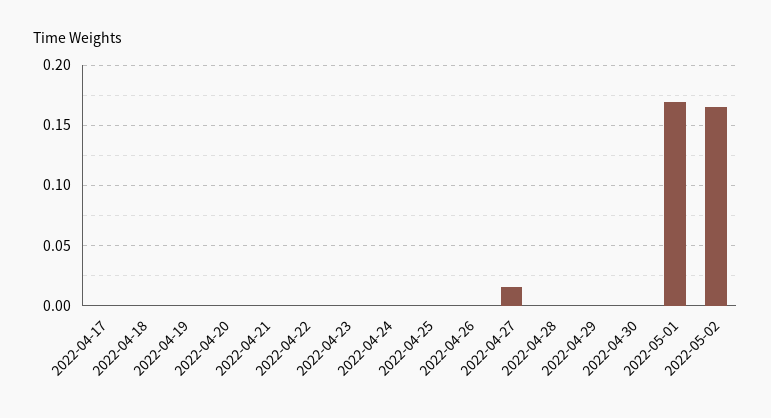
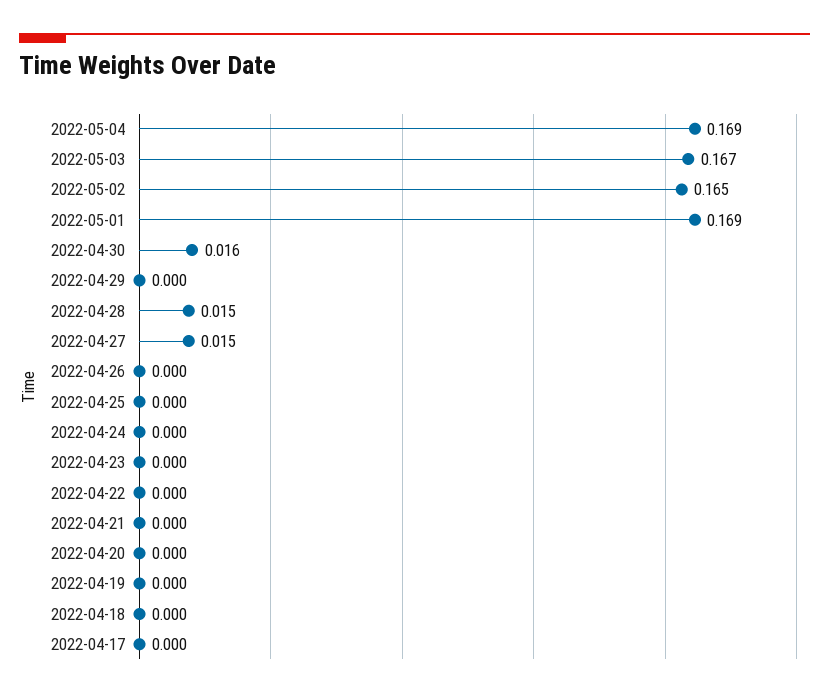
2022-04-28: 0 -> 0.015
2022-04-30: 0 -> 0.016
2022-05-04: none -> 0.169
2022-05-03: none -> 0.167

